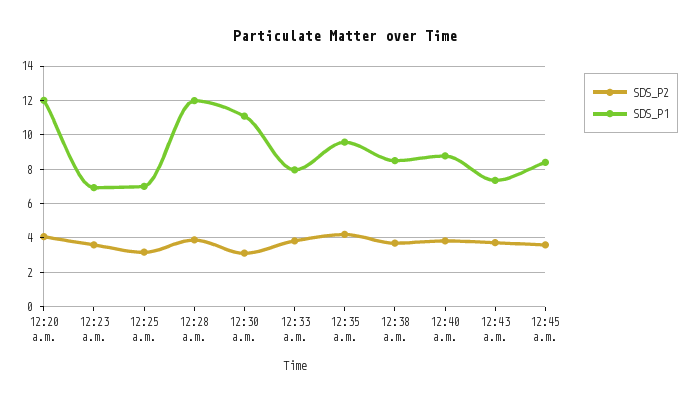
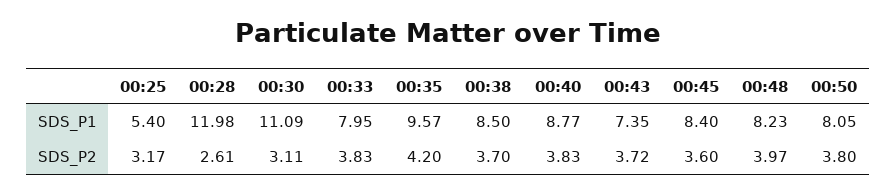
SDS_P2, 12:20 a.m.: 4 -> none
SDS_P1, 12:20 a.m.: 12 -> none
SDS_P2, 12:23 a.m.: 3.5 -> none
SDS_P1, 12:23 a.m.: 7 -> none
SDS_P1, 12:25 a.m.: 7 -> 5.4
SDS_P2, 12:28 a.m.: 4 -> 2.61
SDS_P1, 00:48: none -> 8.23
SDS_P1, 00:50: none -> 8.05
SDS_P2, 00:48: none -> 3.97
SDS_P2, 00:50: none -> 3.8

